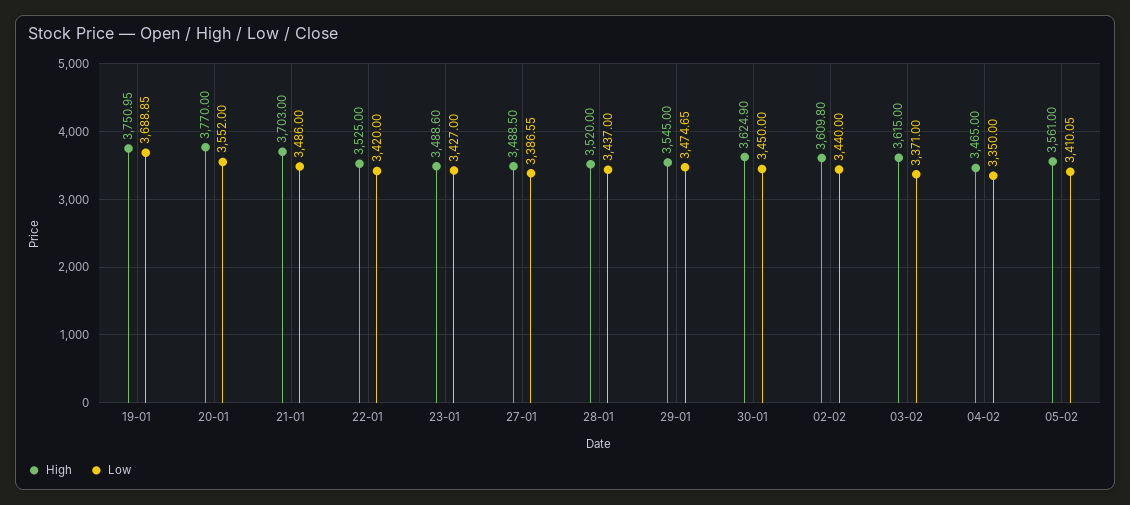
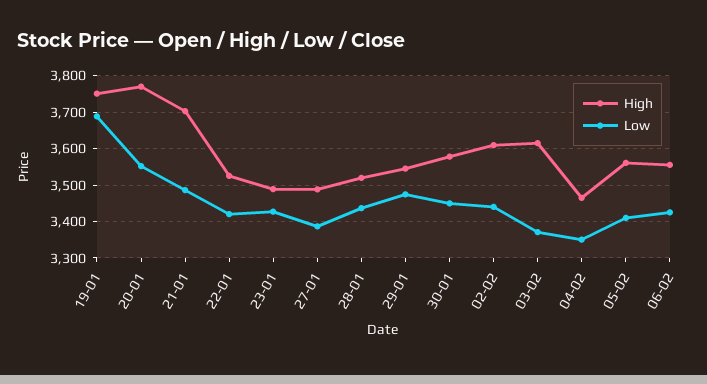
High, 30-01: 3624.9 -> 3580
High, 06-02: none -> 3560
Low, 06-02: none -> 3420

